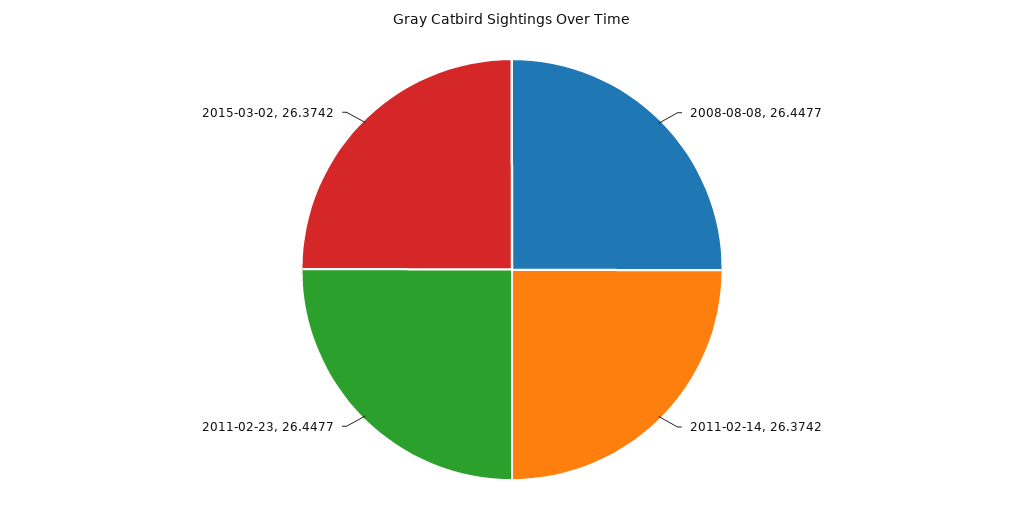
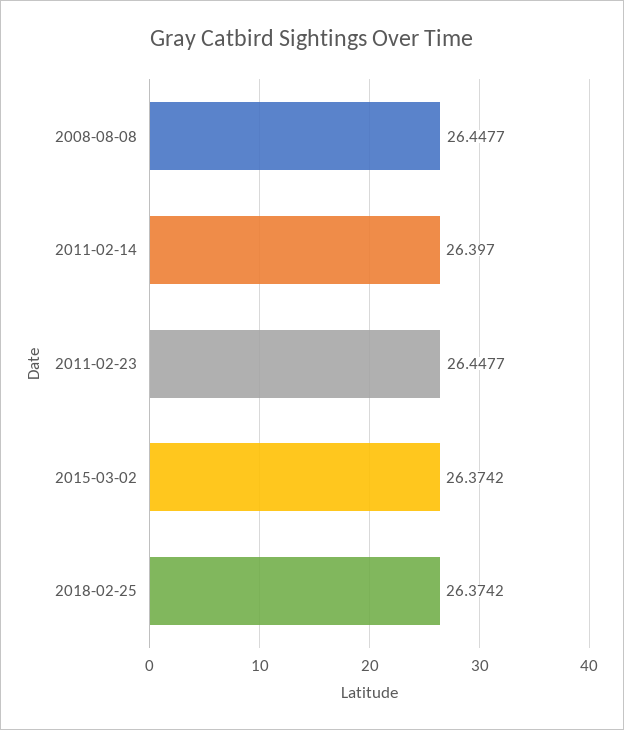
2011-02-14: 26.3742 -> 26.397
2018-02-25: none -> 26.3742

